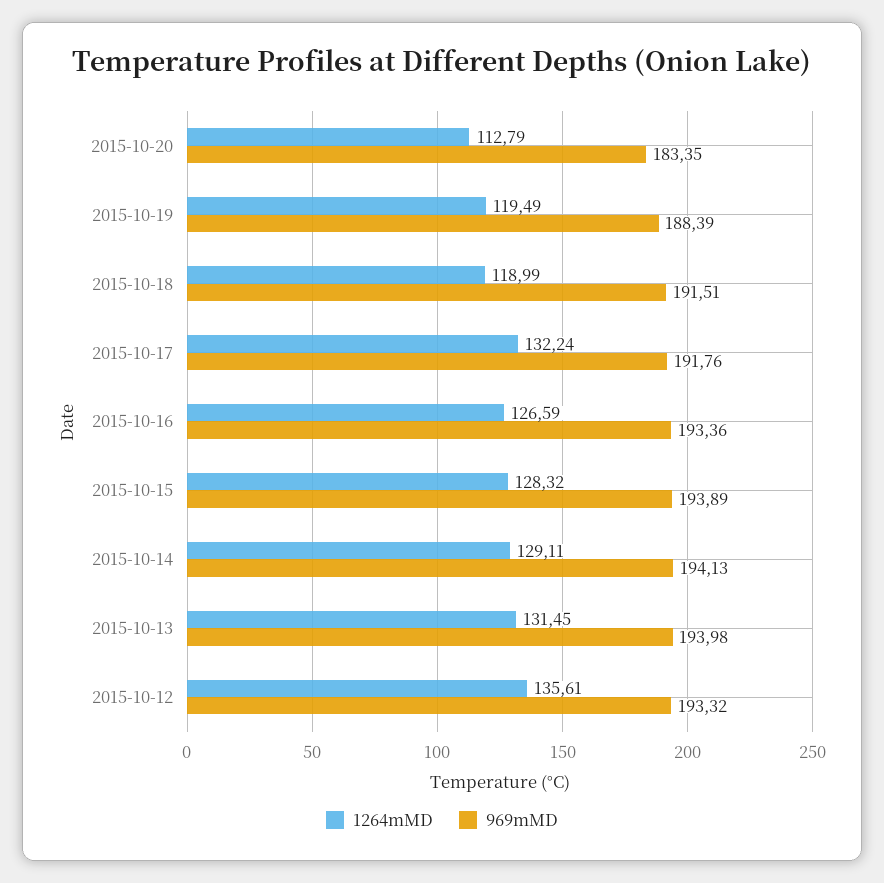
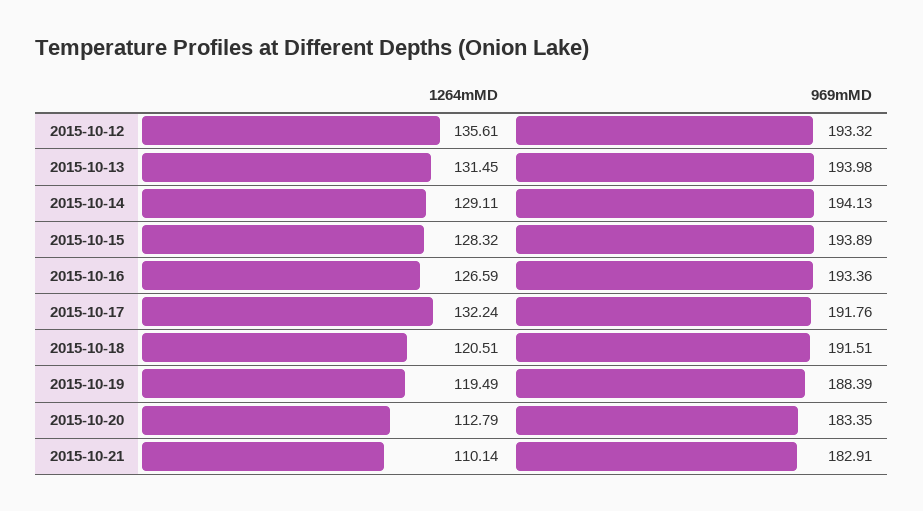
1264mMD, 2015-10-18: 118.99 -> 120.51
1264mMD, 2015-10-21: none -> 110.14
969mMD, 2015-10-21: none -> 182.91

